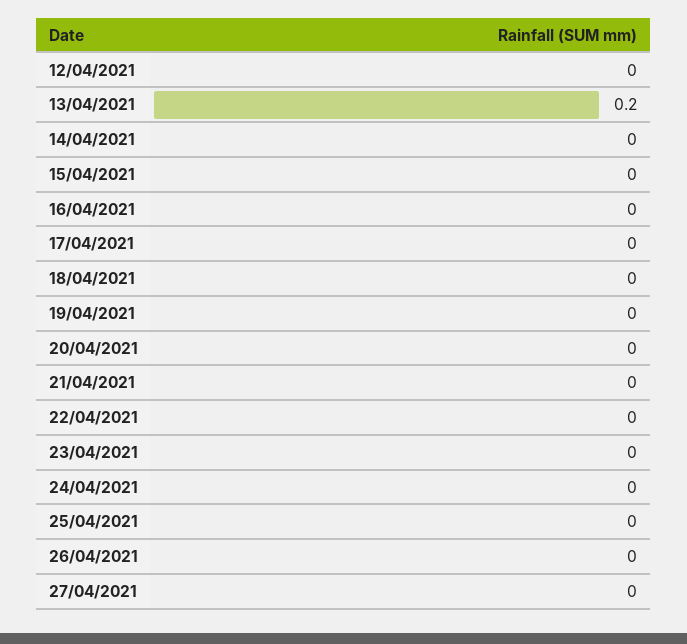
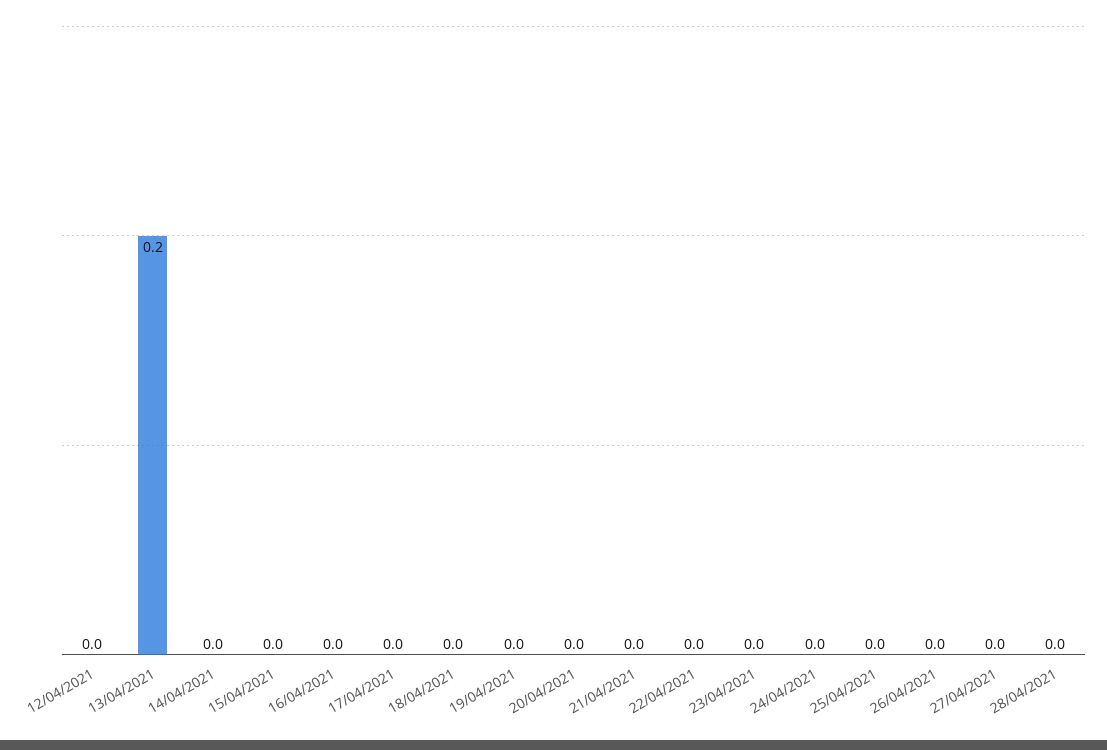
28/04/2021: none -> 0

